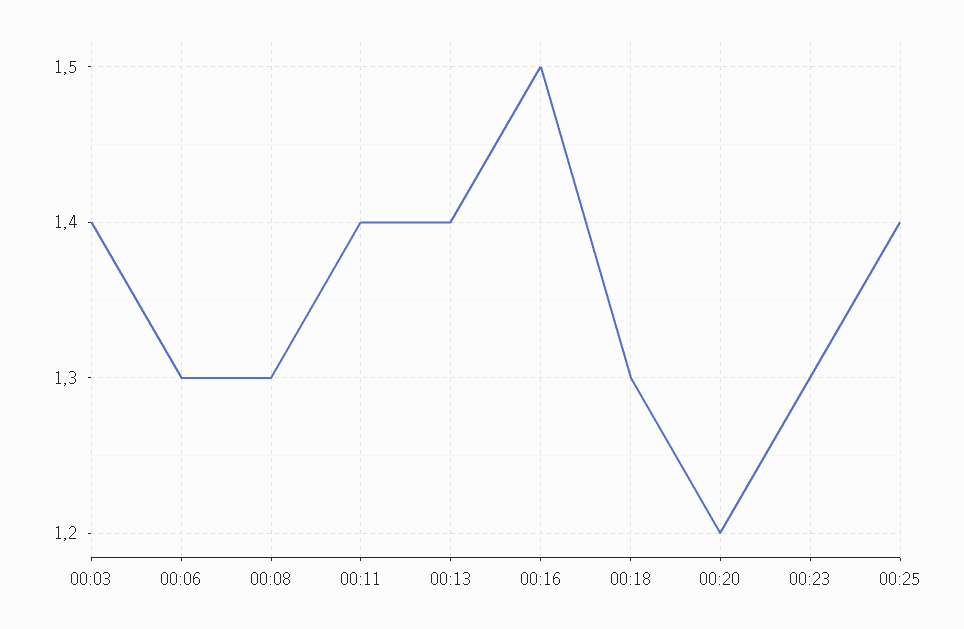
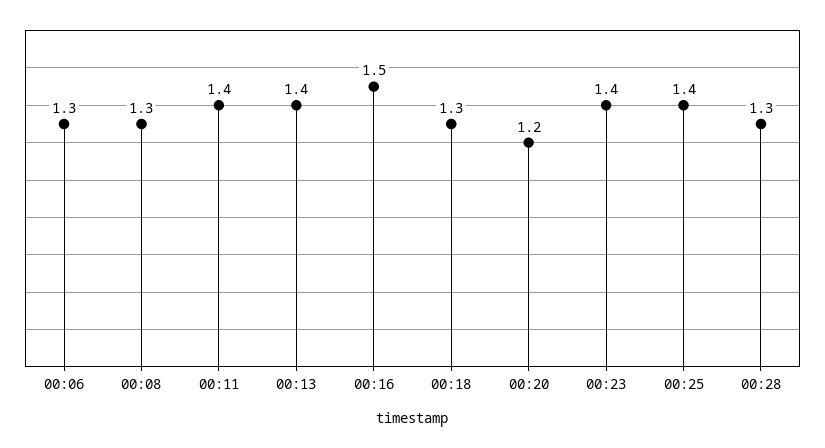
00:03: 1.4 -> none
00:23: 1.3 -> 1.4
00:28: none -> 1.3

